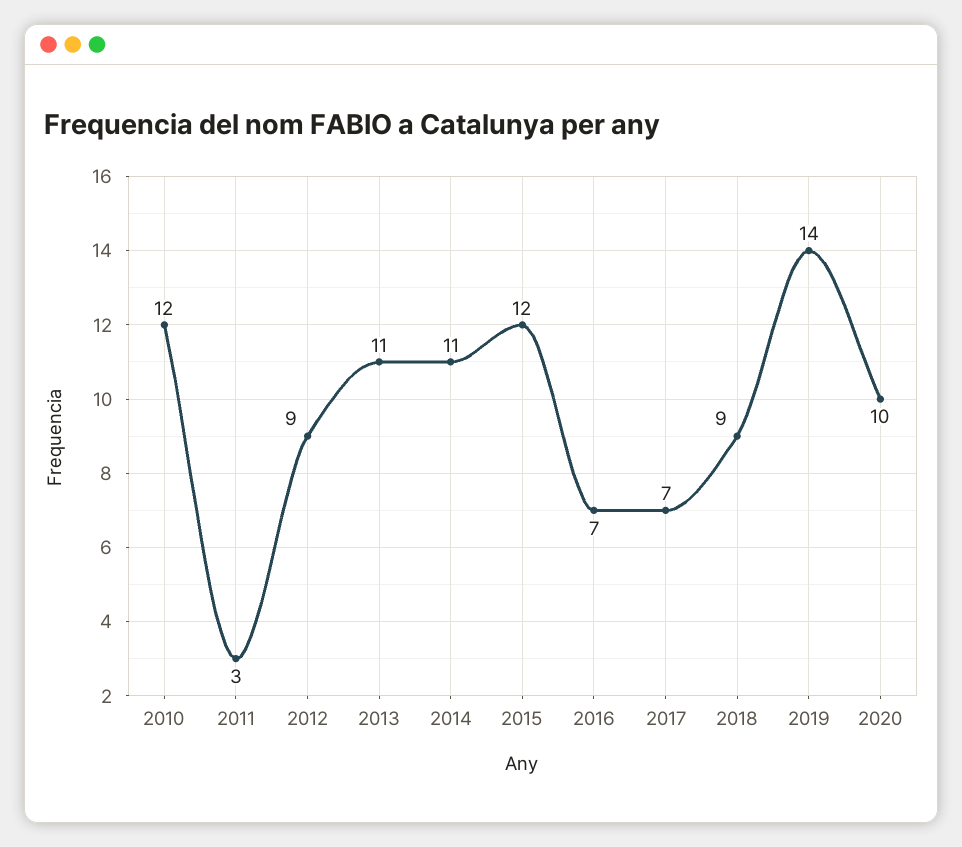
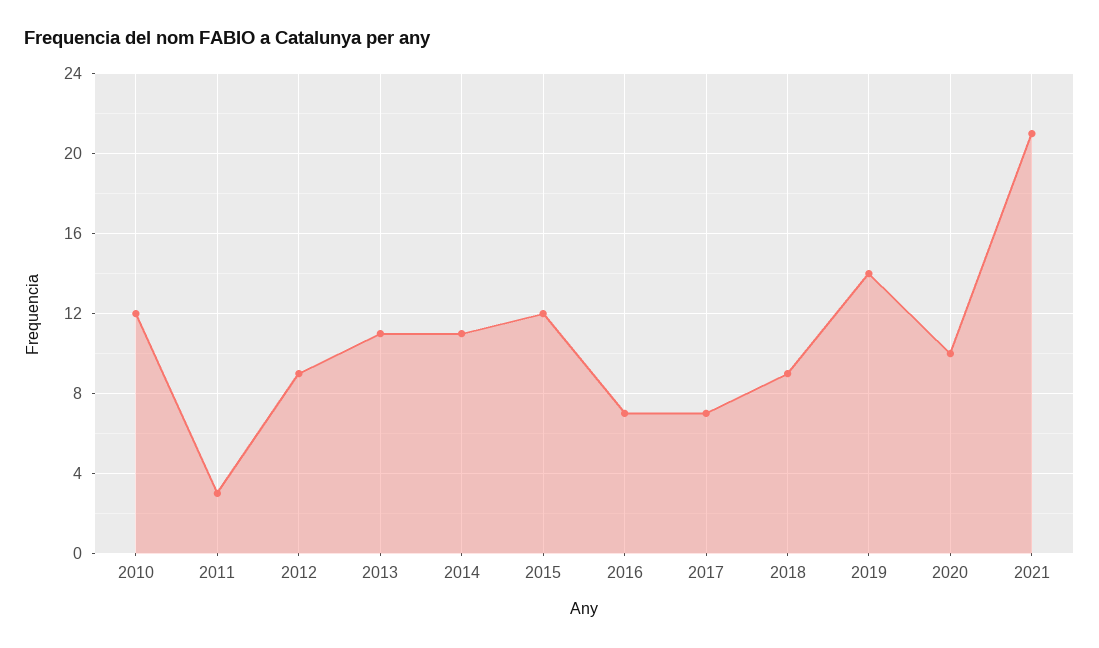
2021: none -> 21

